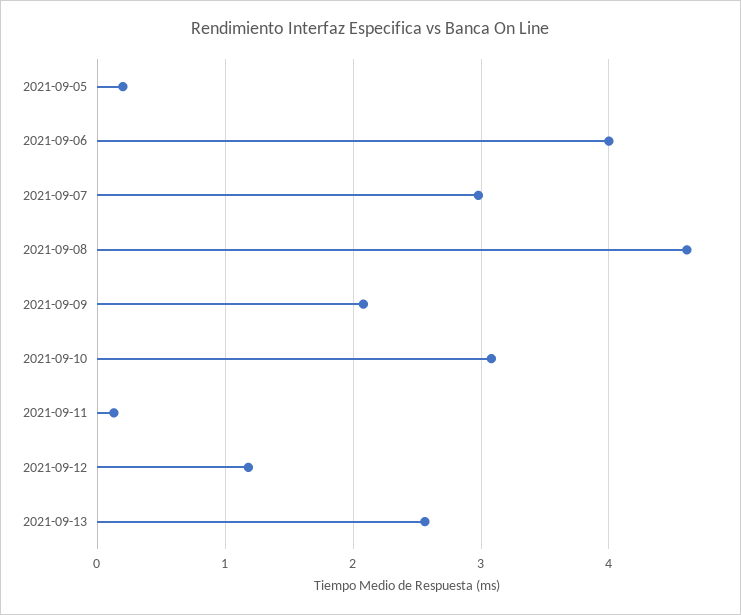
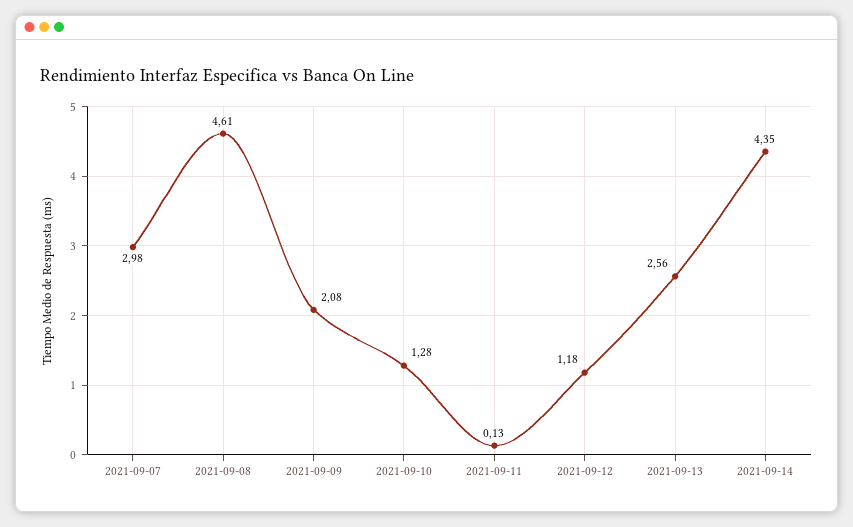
2021-09-05: 0.2 -> none
2021-09-06: 4 -> none
2021-09-10: 3.1 -> 1.28
2021-09-14: none -> 4.35

